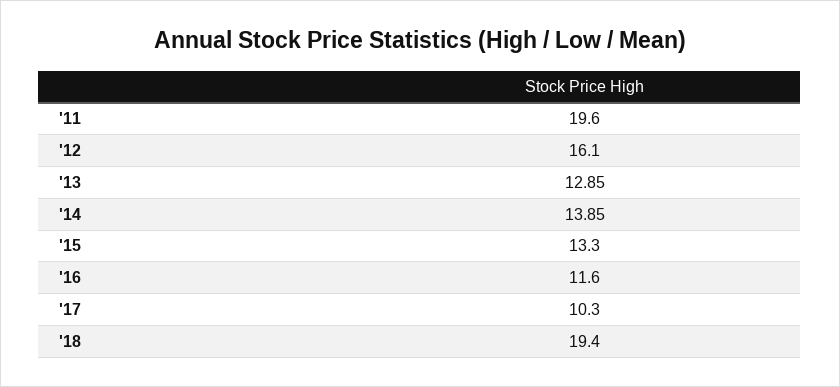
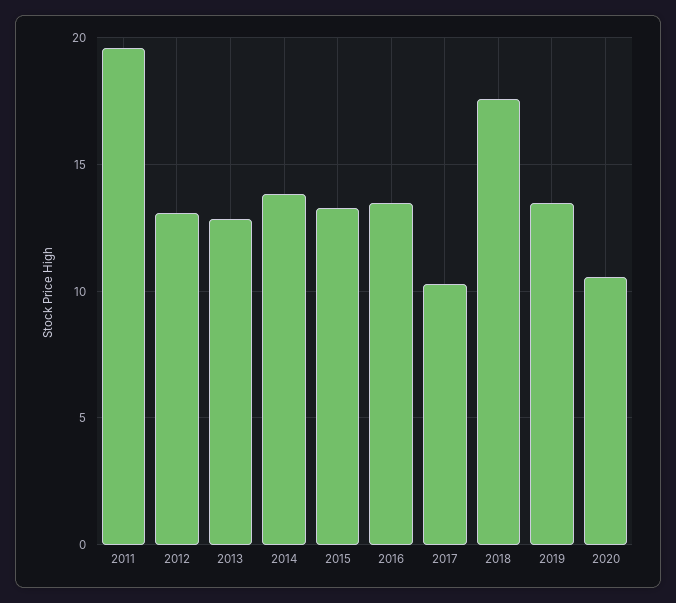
'12: 16.1 -> 13
'16: 11.6 -> 13.5
'18: 19.4 -> 17.5
2019: none -> 13.5
2020: none -> 10.5

